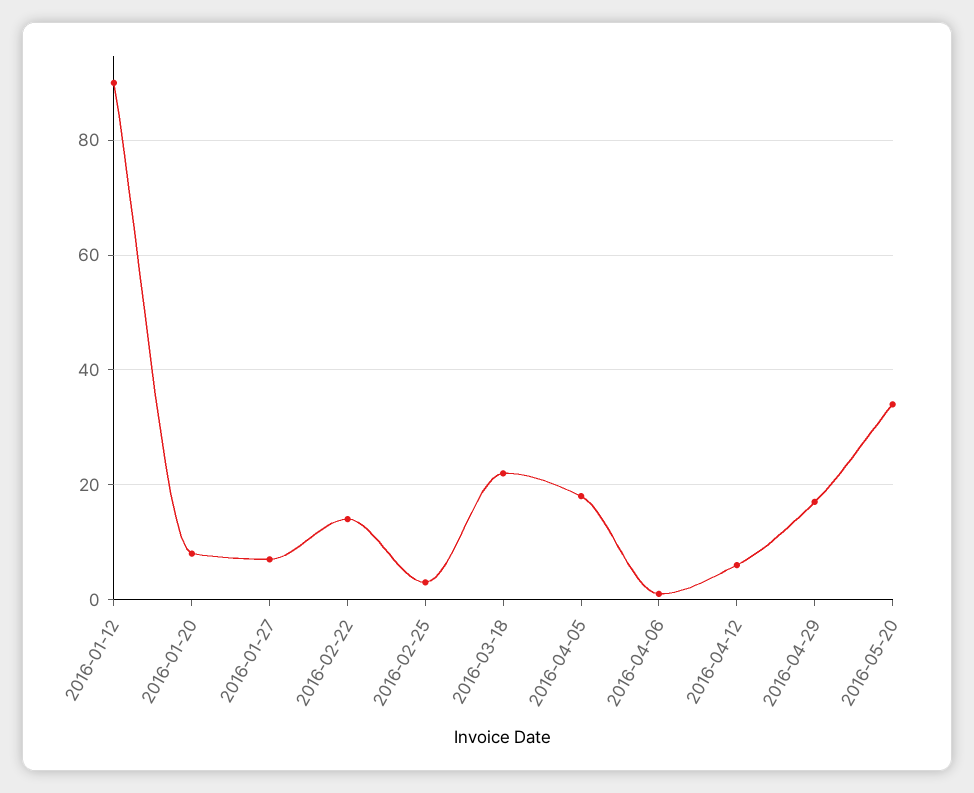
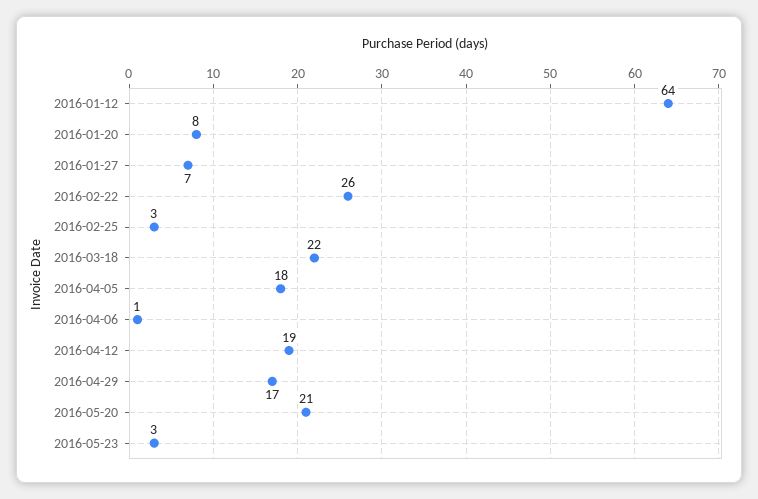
2016-01-12: 90 -> 64
2016-02-22: 15 -> 26
2016-04-12: 5 -> 19
2016-05-20: 35 -> 21
2016-05-23: none -> 3

